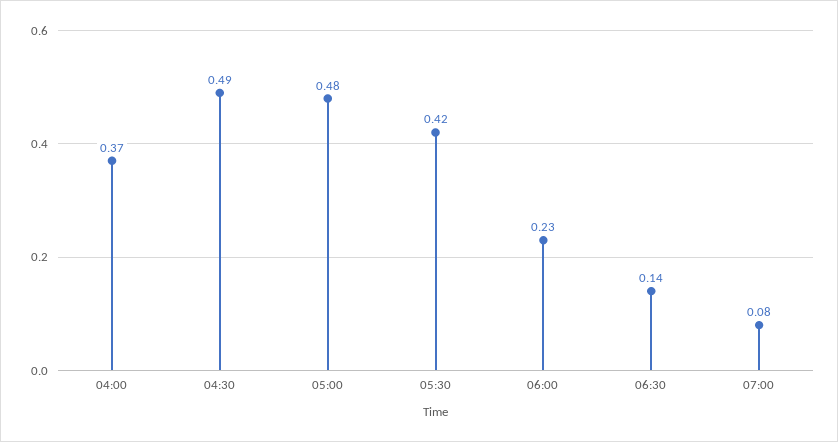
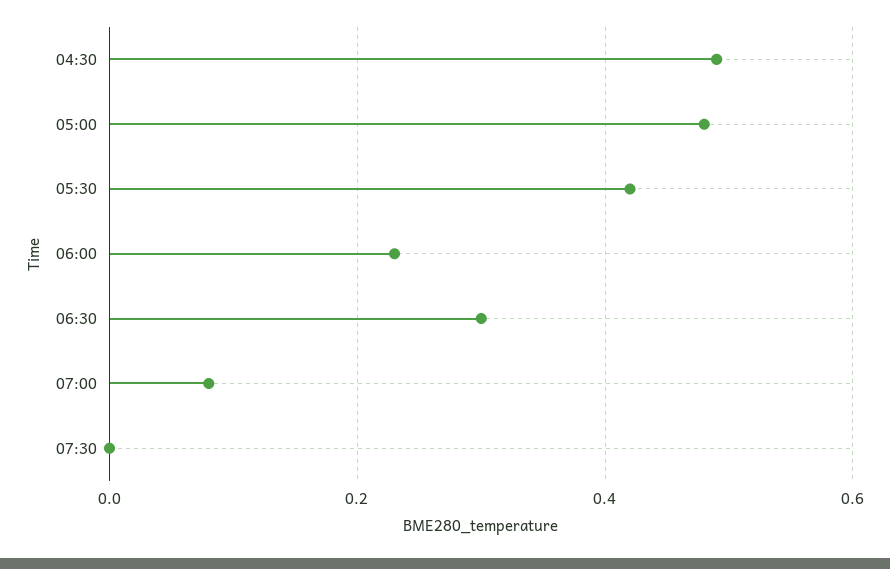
04:00: 0.37 -> none
06:30: 0.14 -> 0.3
07:30: none -> 0

